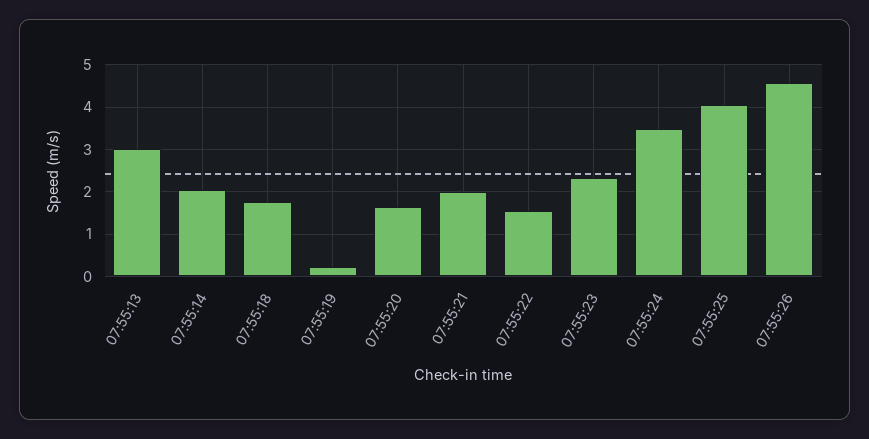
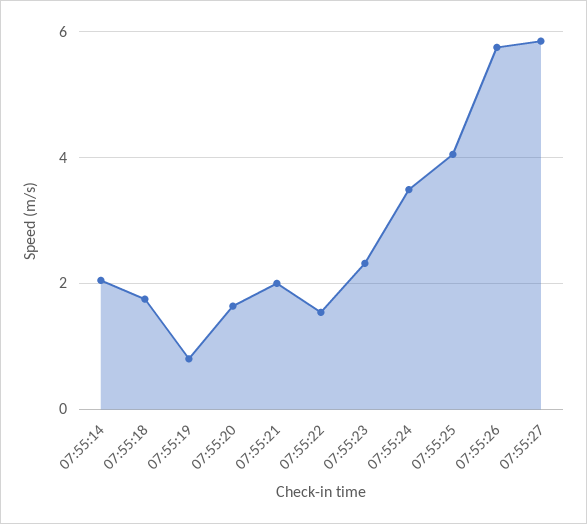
07:55:13: 3 -> none
07:55:19: 0.2 -> 0.8
07:55:26: 4.6 -> 5.8
07:55:27: none -> 5.8

